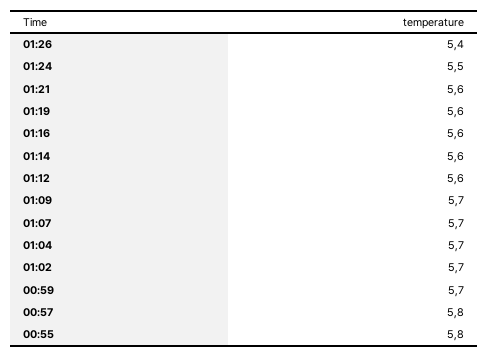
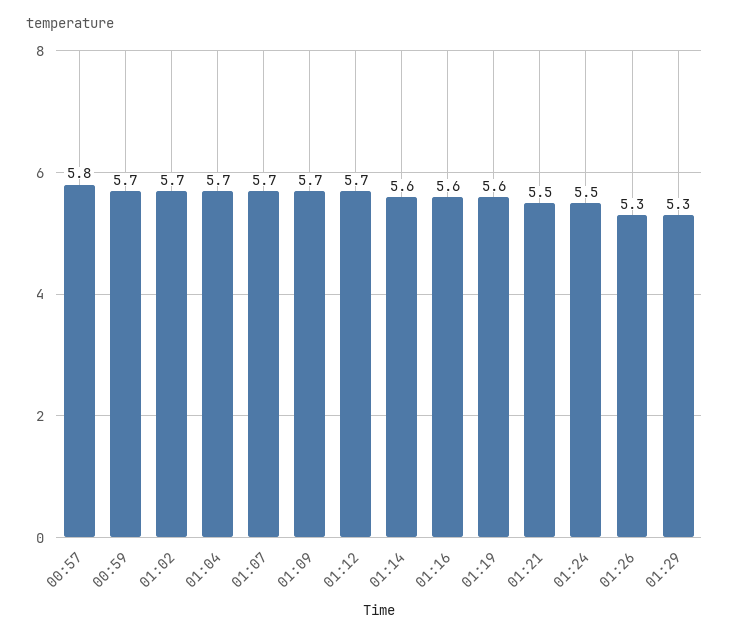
01:26: 5.4 -> 5.3
01:21: 5.6 -> 5.5
01:12: 5.6 -> 5.7
00:55: 5.8 -> none
01:29: none -> 5.3

